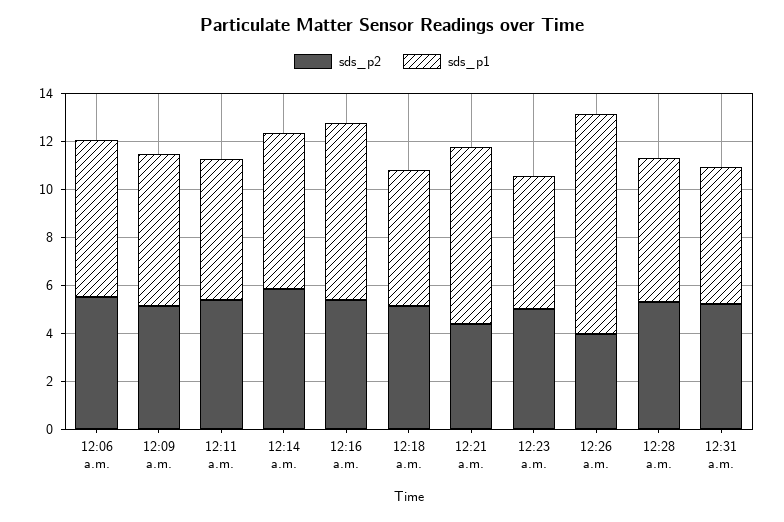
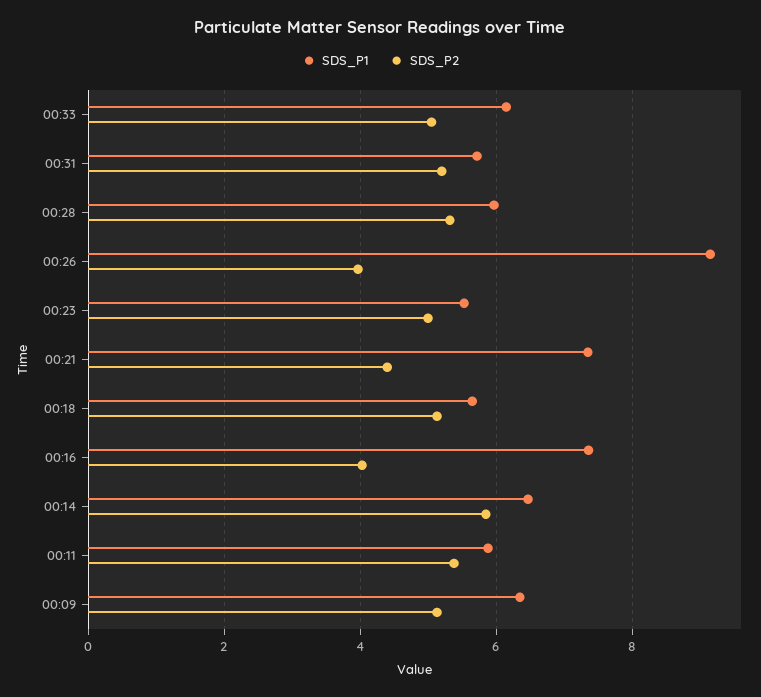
sds_p2, 12:06 a.m.: 5.5 -> none
sds_p1, 12:06 a.m.: 6.5 -> none
sds_p2, 12:16 a.m.: 5.5 -> 4
sds_p1, 00:33: none -> 6.2
sds_p2, 00:33: none -> 5

